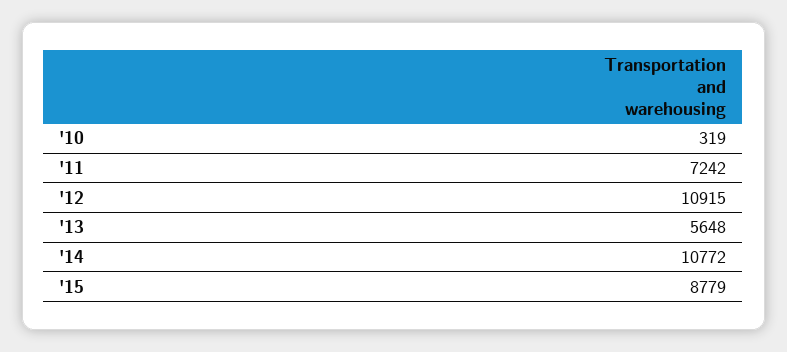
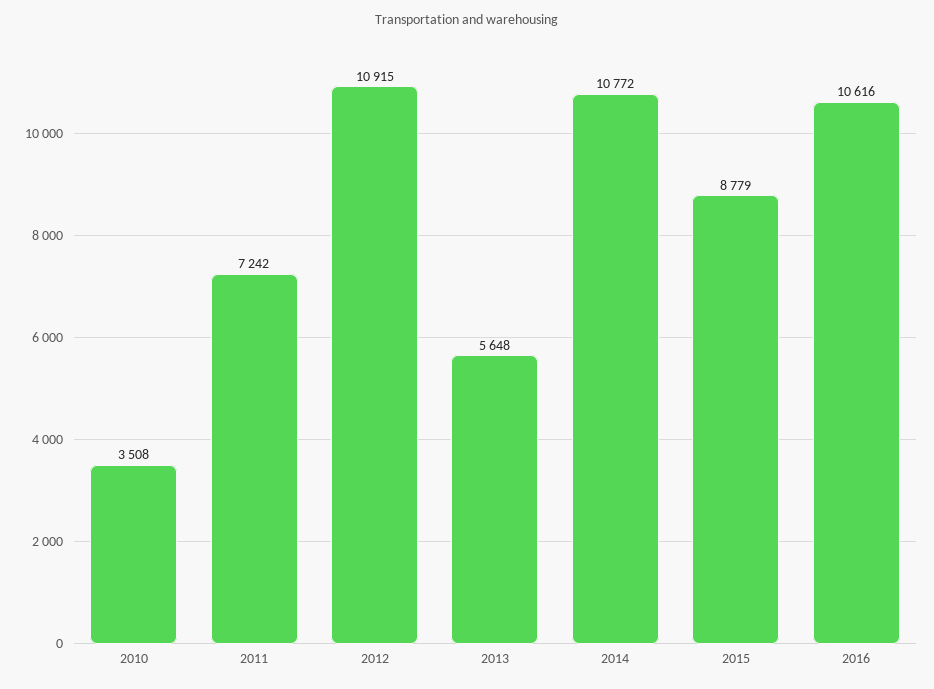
'10: 319 -> 3508
2016: none -> 10616

